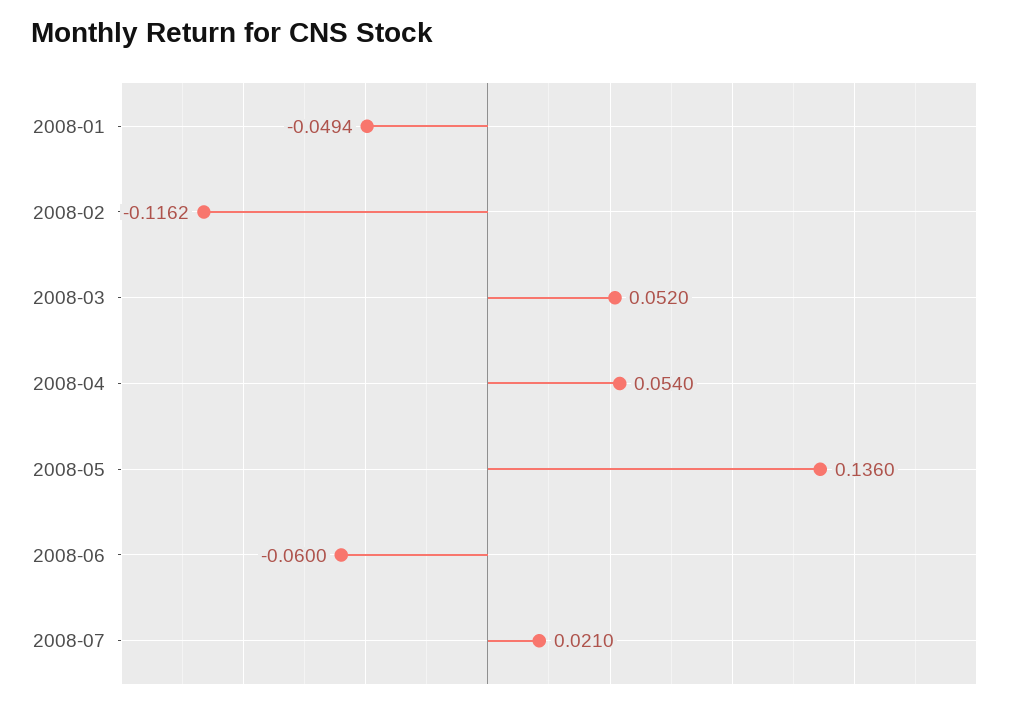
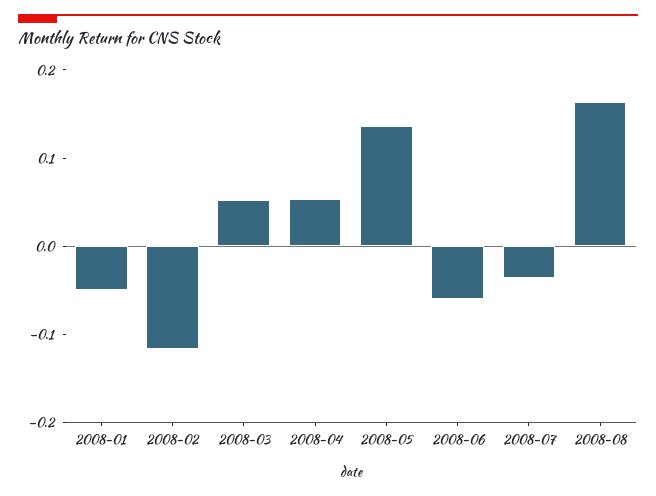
2008-07: 0.021 -> -0.04
2008-08: none -> 0.16

